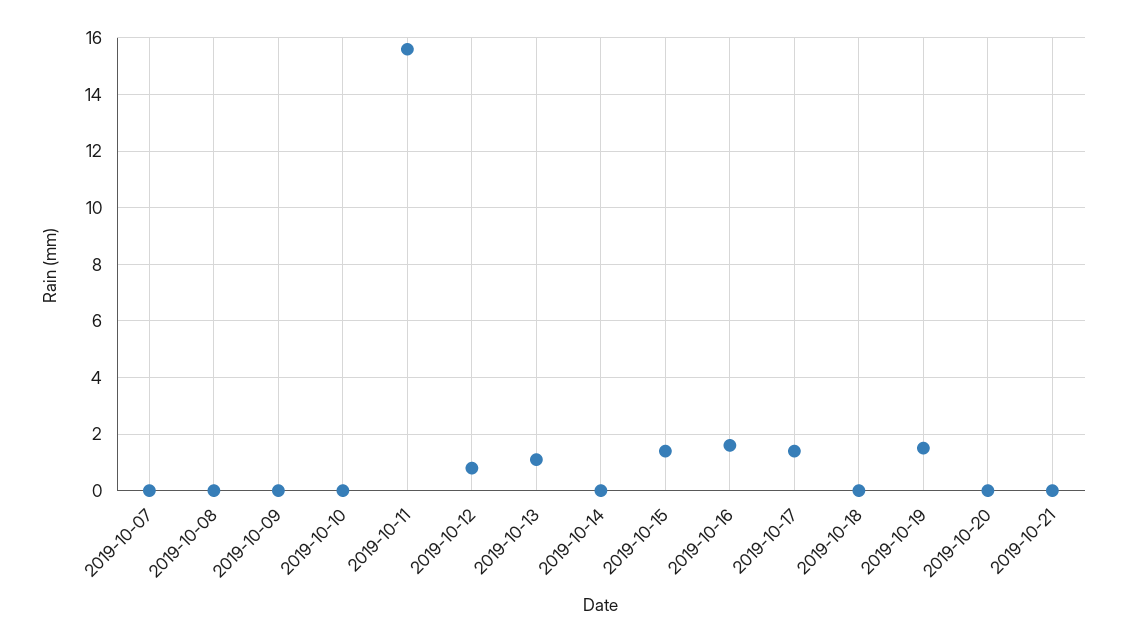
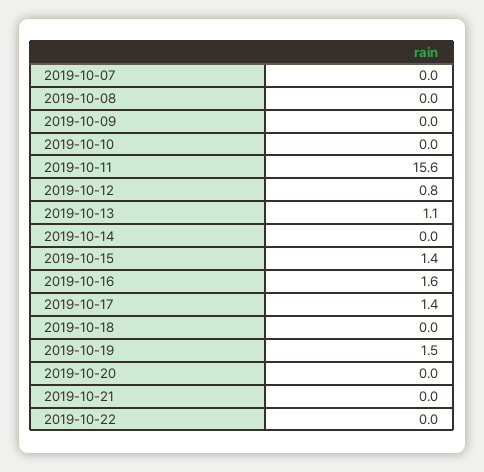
2019-10-22: none -> 0

